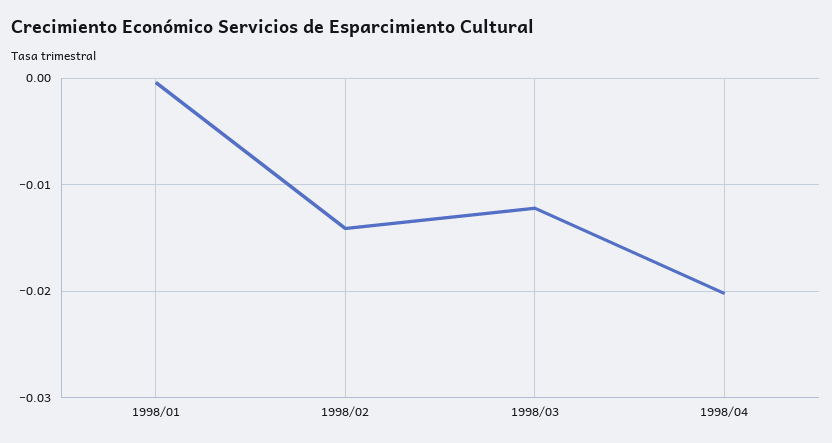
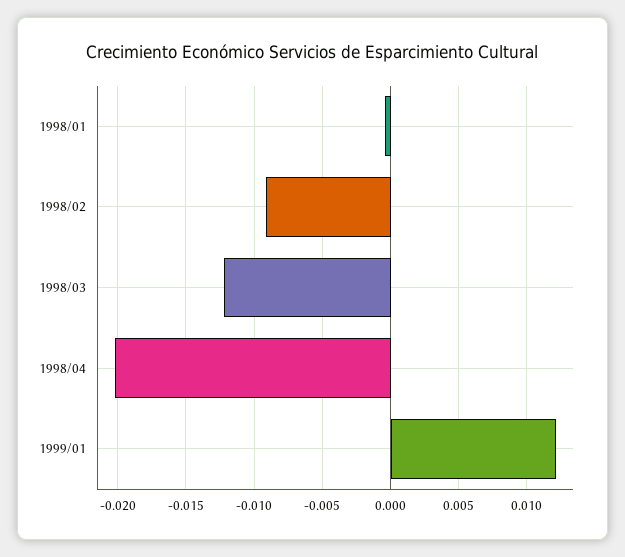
1998/02: -0.014 -> -0.009
1999/01: none -> 0.012

